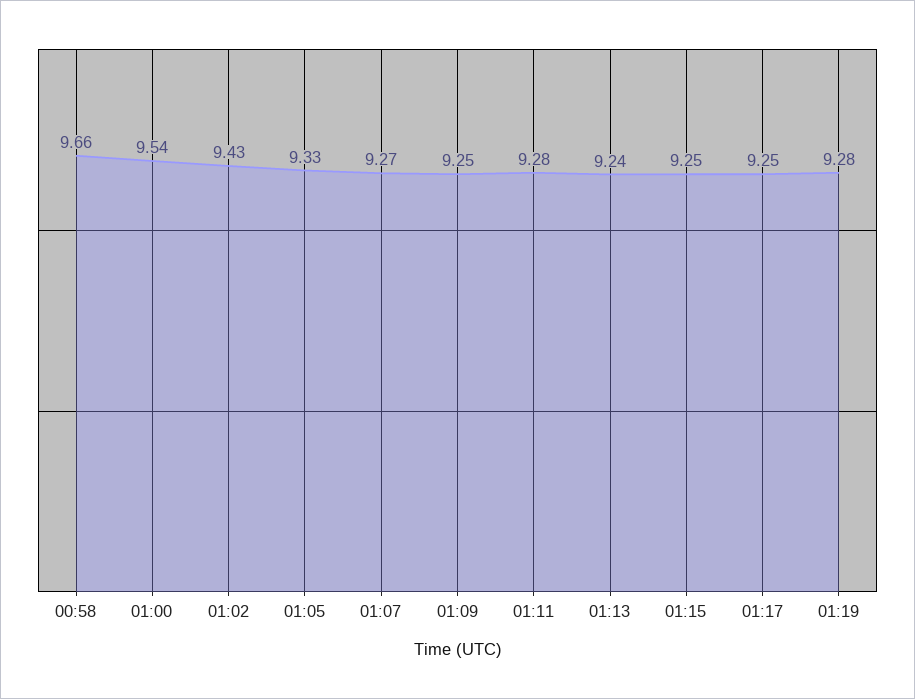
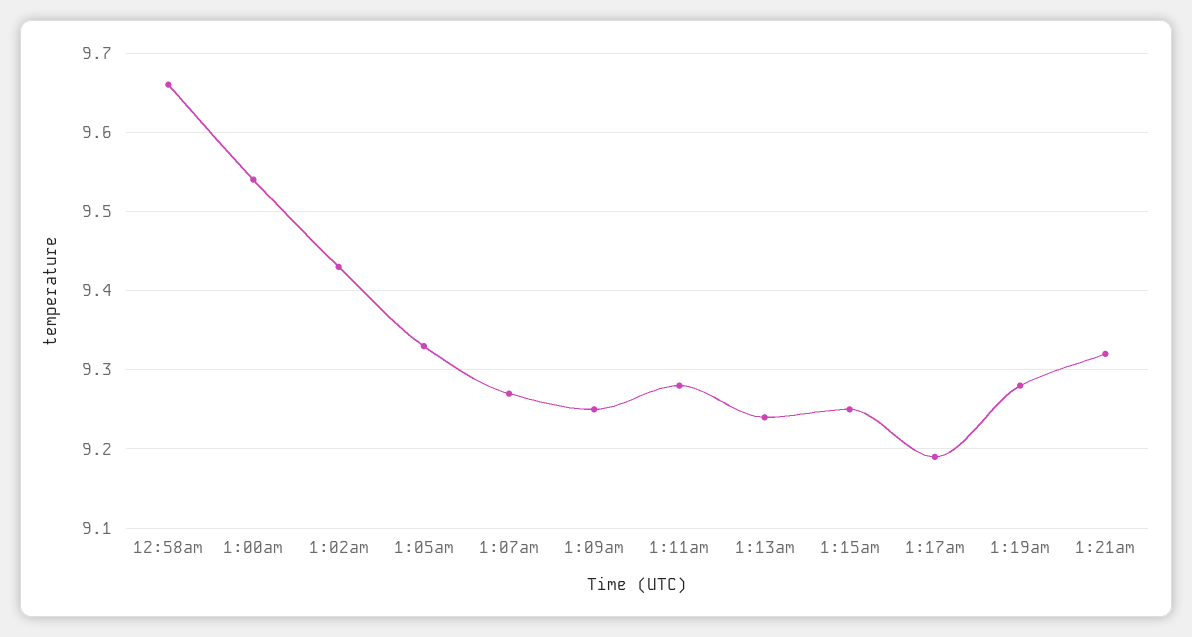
01:17: 9.25 -> 9.19
1:21am: none -> 9.32

